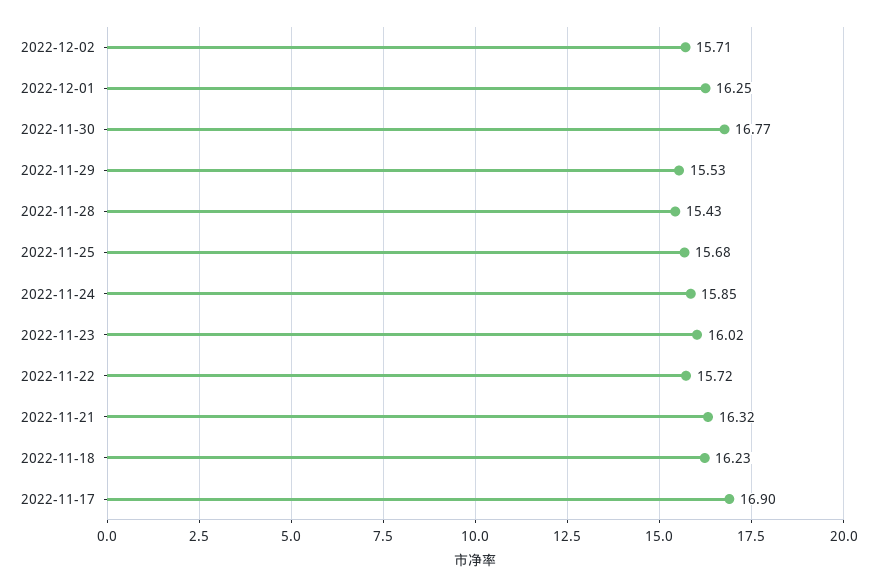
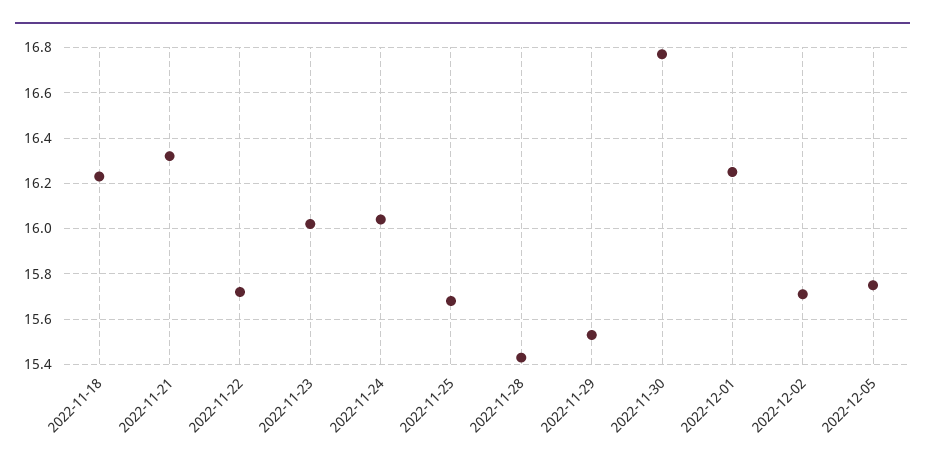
2022-11-24: 15.85 -> 16.05
2022-11-17: 16.9 -> none
2022-12-05: none -> 15.75

